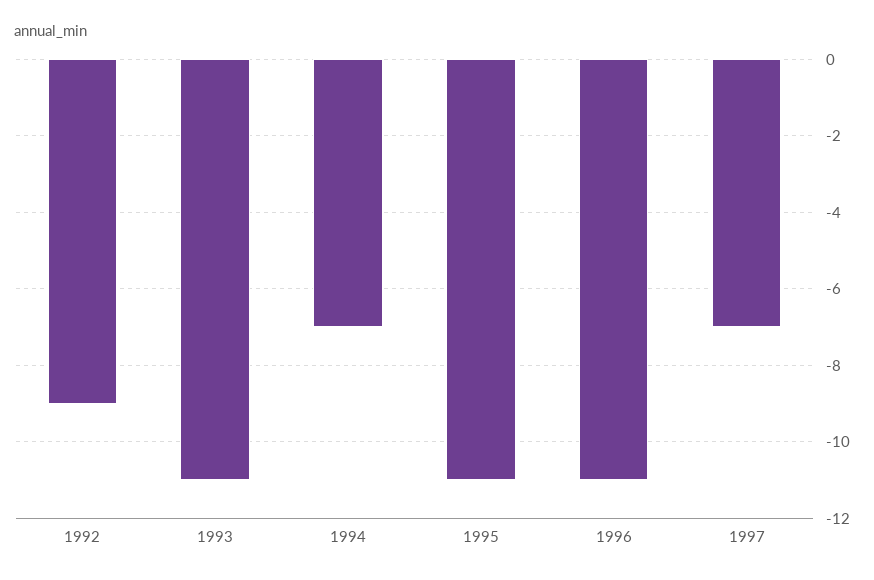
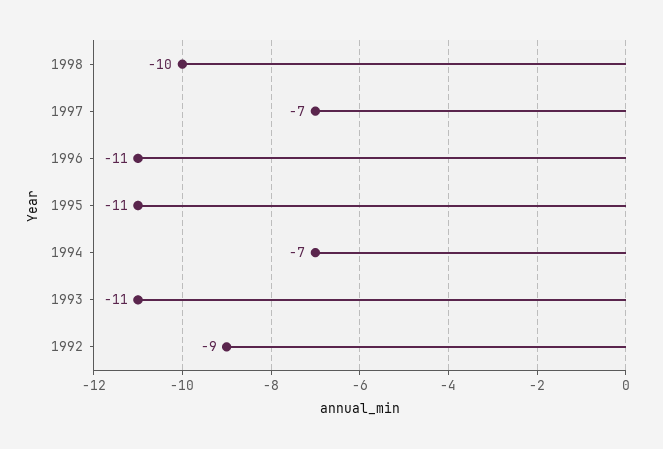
1998: none -> -10

